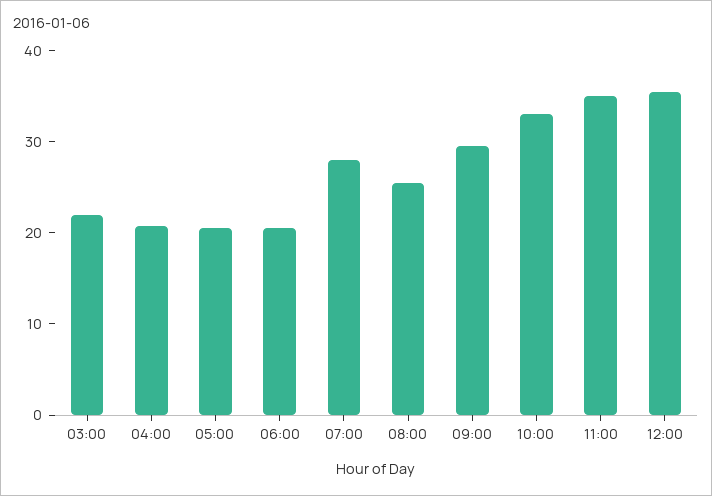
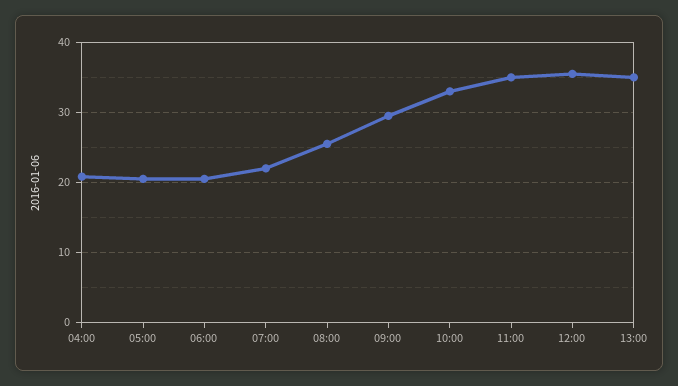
03:00: 22 -> none
07:00: 28 -> 22
13:00: none -> 35

